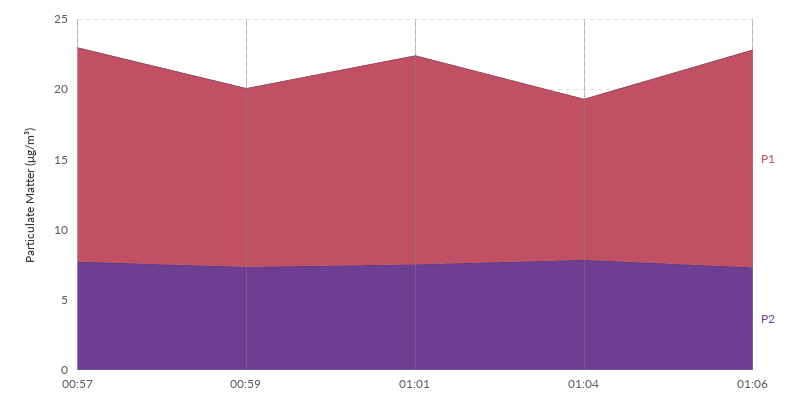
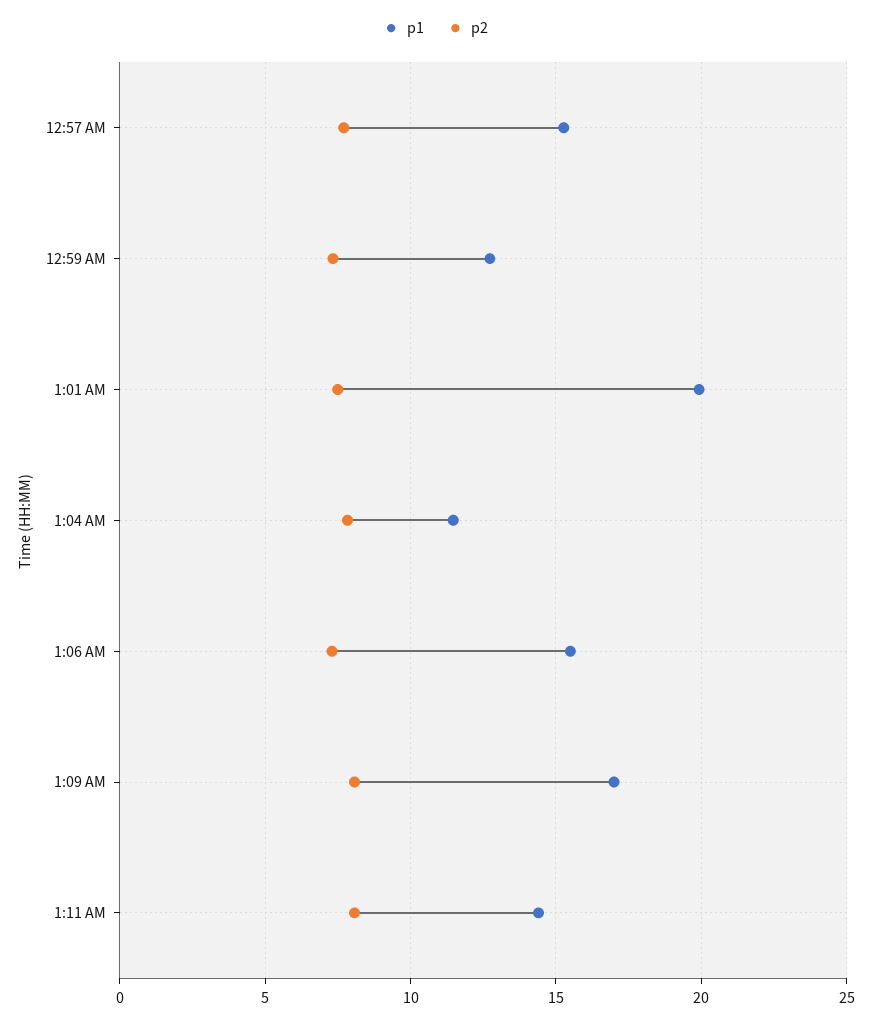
P1, 01:01: 15 -> 20
P1, 1:09 AM: none -> 17
P2, 1:09 AM: none -> 8
P1, 1:11 AM: none -> 14.5
P2, 1:11 AM: none -> 8

